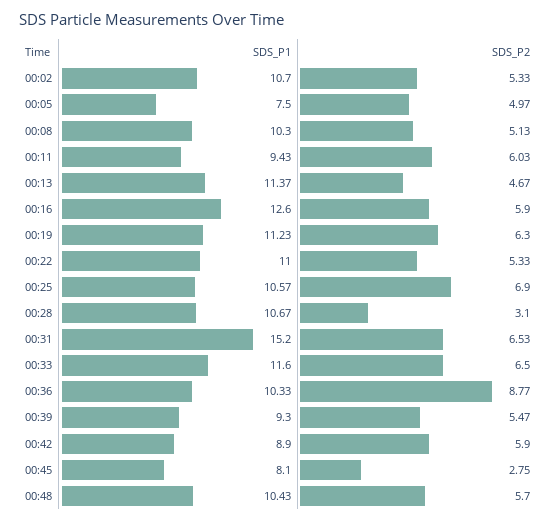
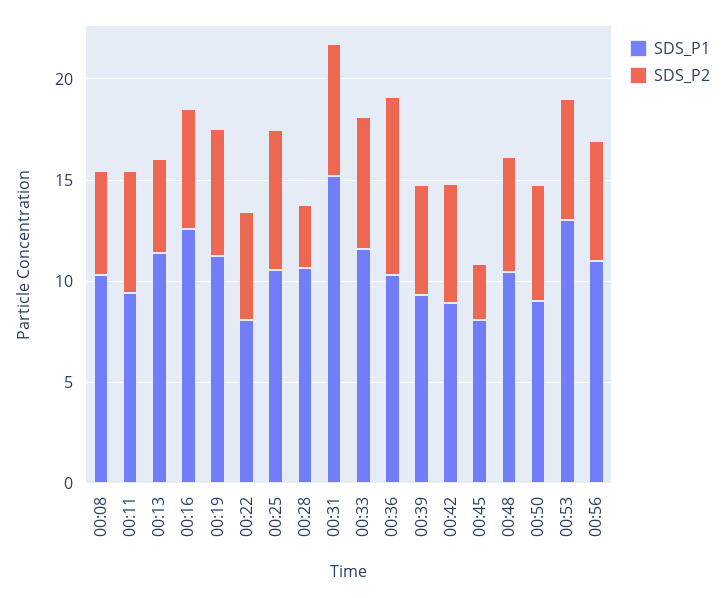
SDS_P1, 00:02: 10.7 -> none
SDS_P2, 00:02: 5.33 -> none
SDS_P1, 00:05: 7.5 -> none
SDS_P2, 00:05: 4.97 -> none
SDS_P1, 00:22: 11 -> 8
SDS_P1, 00:50: none -> 9
SDS_P2, 00:50: none -> 6
SDS_P1, 00:53: none -> 13
SDS_P2, 00:53: none -> 6
SDS_P1, 00:56: none -> 11
SDS_P2, 00:56: none -> 6

